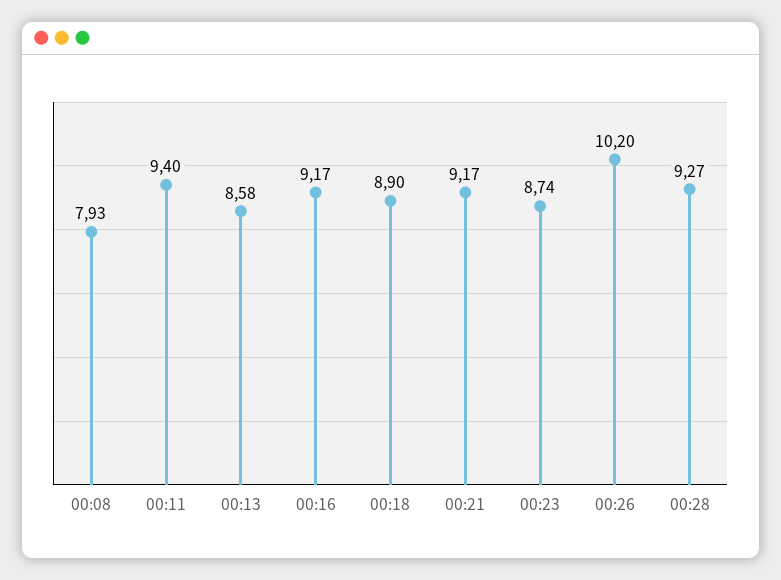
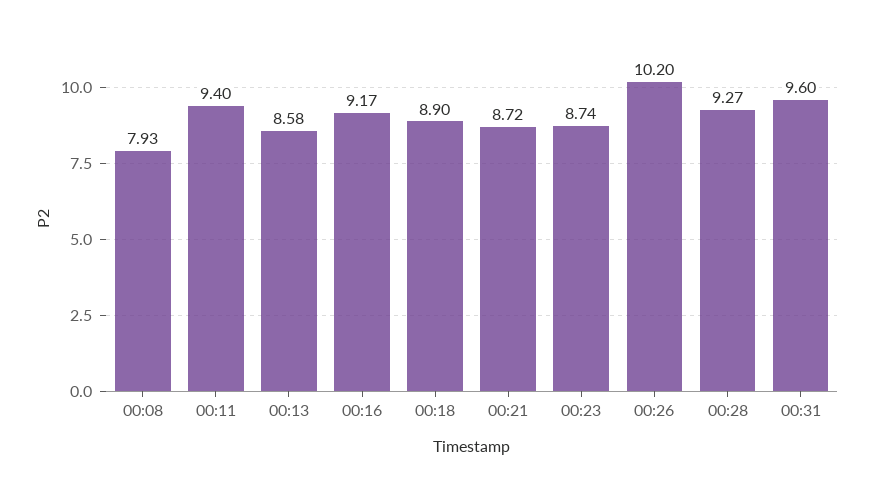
00:21: 9.17 -> 8.72
00:31: none -> 9.6

